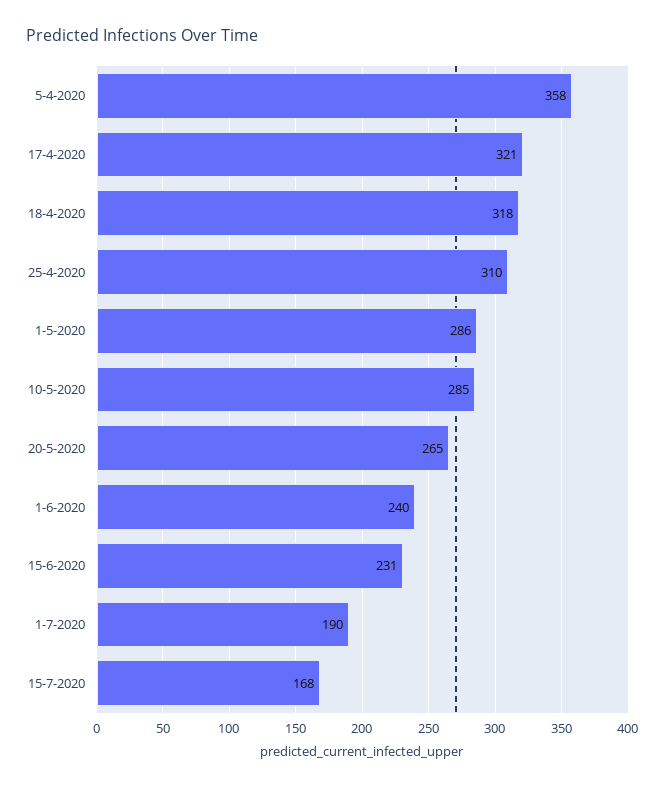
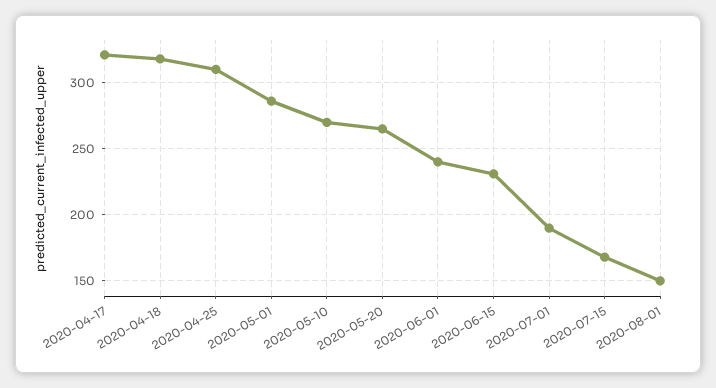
5-4-2020: 358 -> none
10-5-2020: 285 -> 270
2020-08-01: none -> 150

